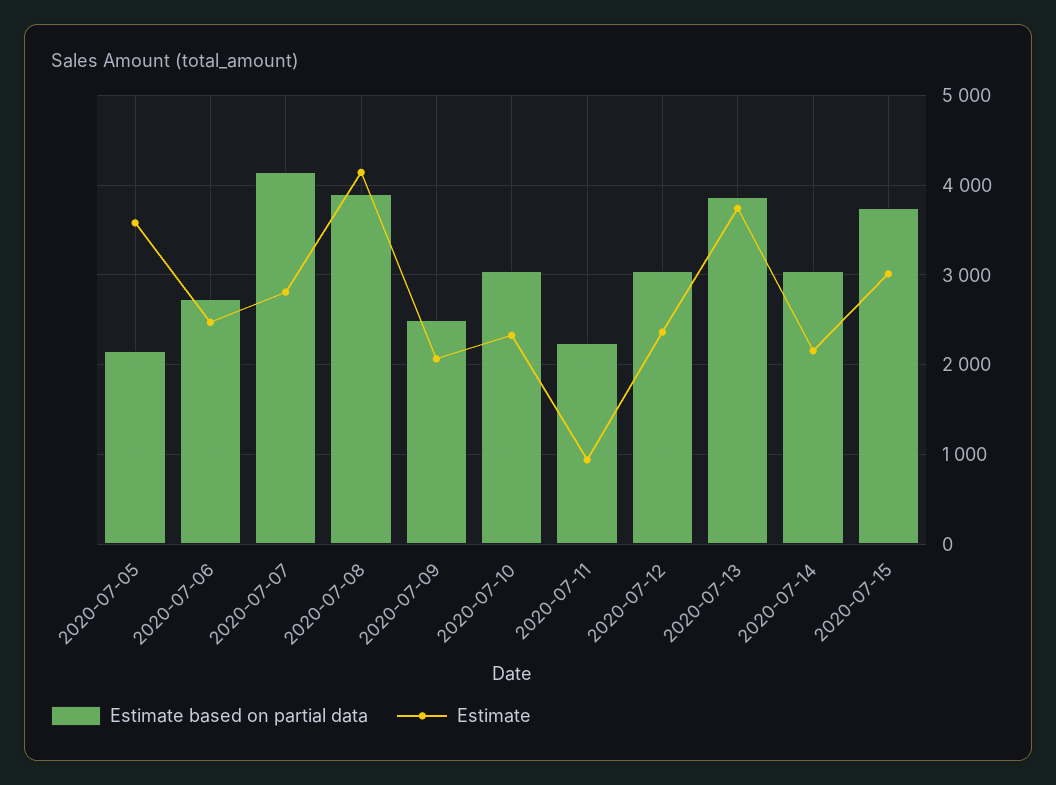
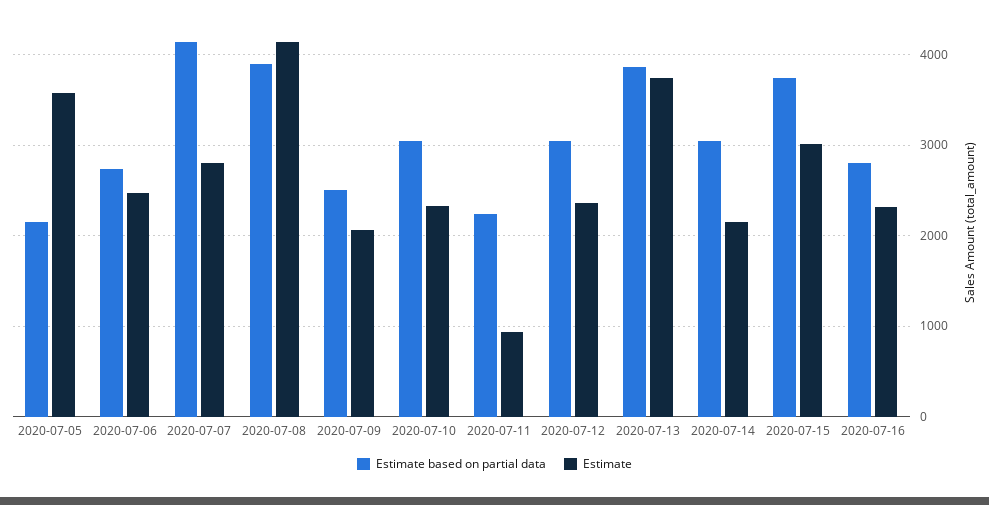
Estimate based on partial data, 2020-07-16: none -> 2800
Estimate, 2020-07-16: none -> 2300

